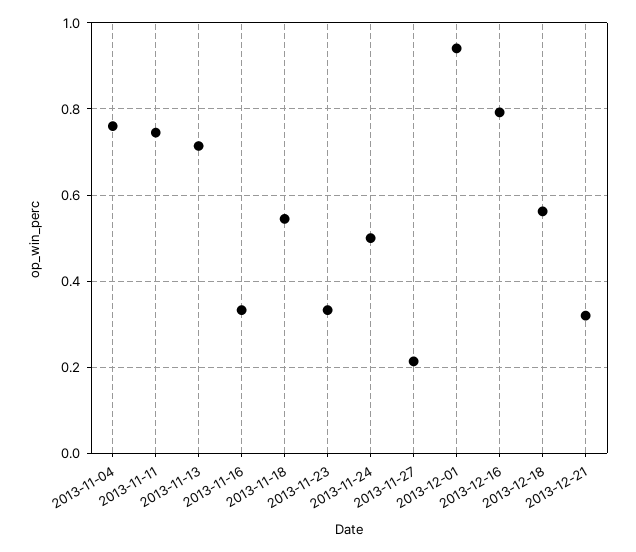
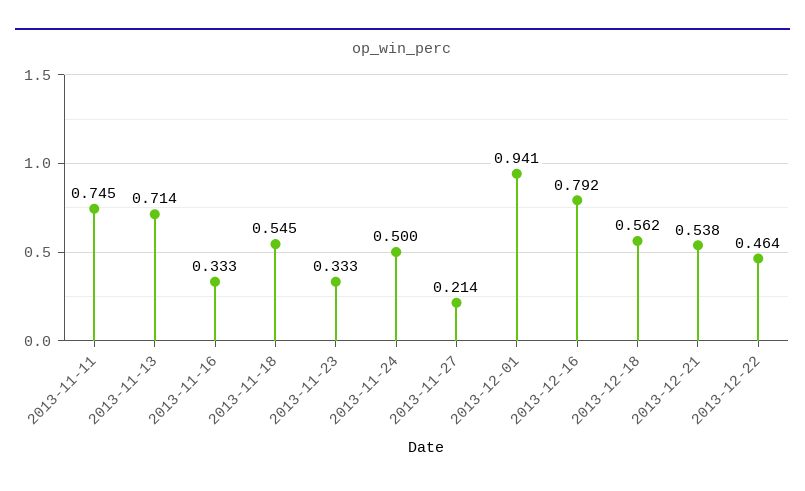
2013-11-04: 0.76 -> none
2013-12-21: 0.32 -> 0.538
2013-12-22: none -> 0.464

